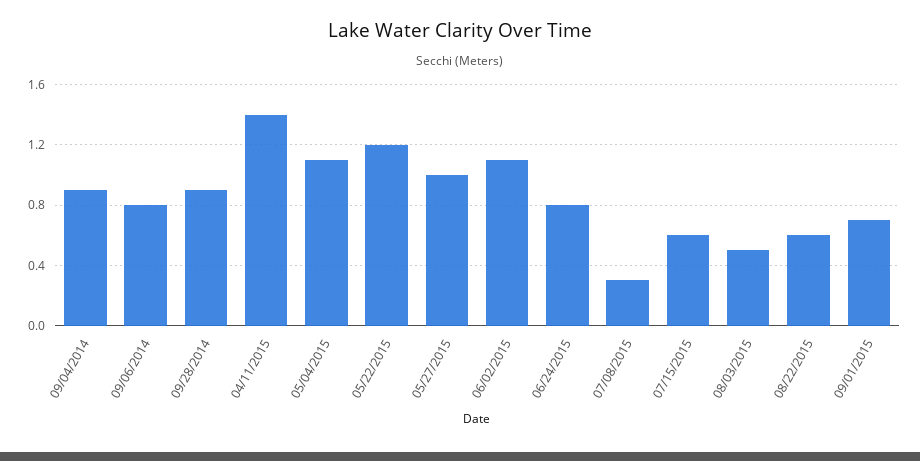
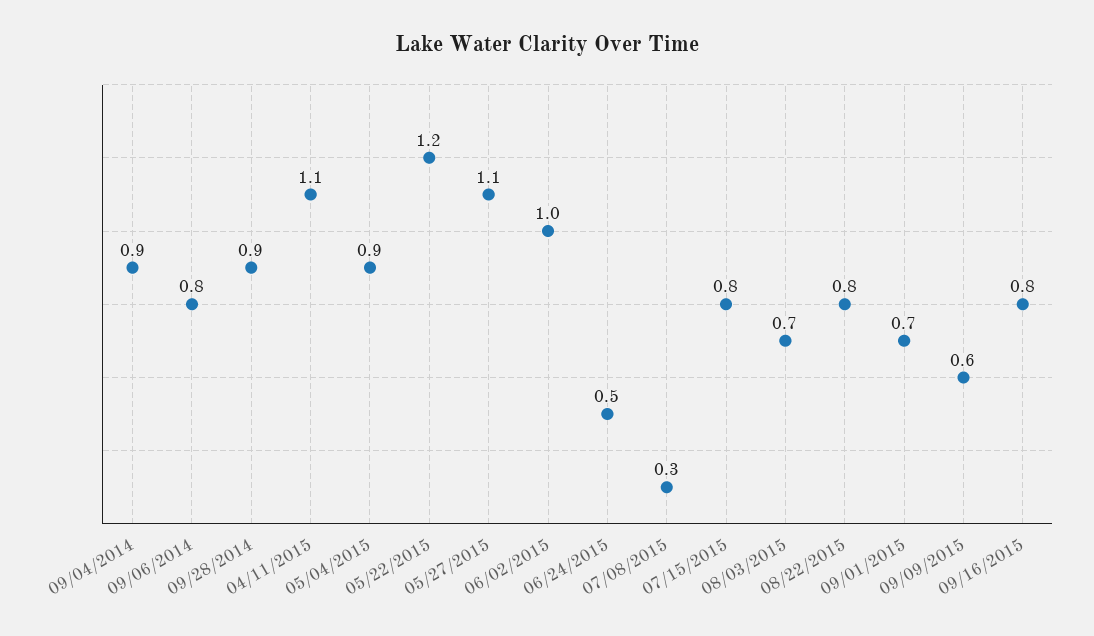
04/11/2015: 1.4 -> 1.1
05/04/2015: 1.1 -> 0.9
05/27/2015: 1 -> 1.1
06/02/2015: 1.1 -> 1
06/24/2015: 0.8 -> 0.5
07/15/2015: 0.6 -> 0.8
08/03/2015: 0.5 -> 0.7
08/22/2015: 0.6 -> 0.8
09/09/2015: none -> 0.6
09/16/2015: none -> 0.8

